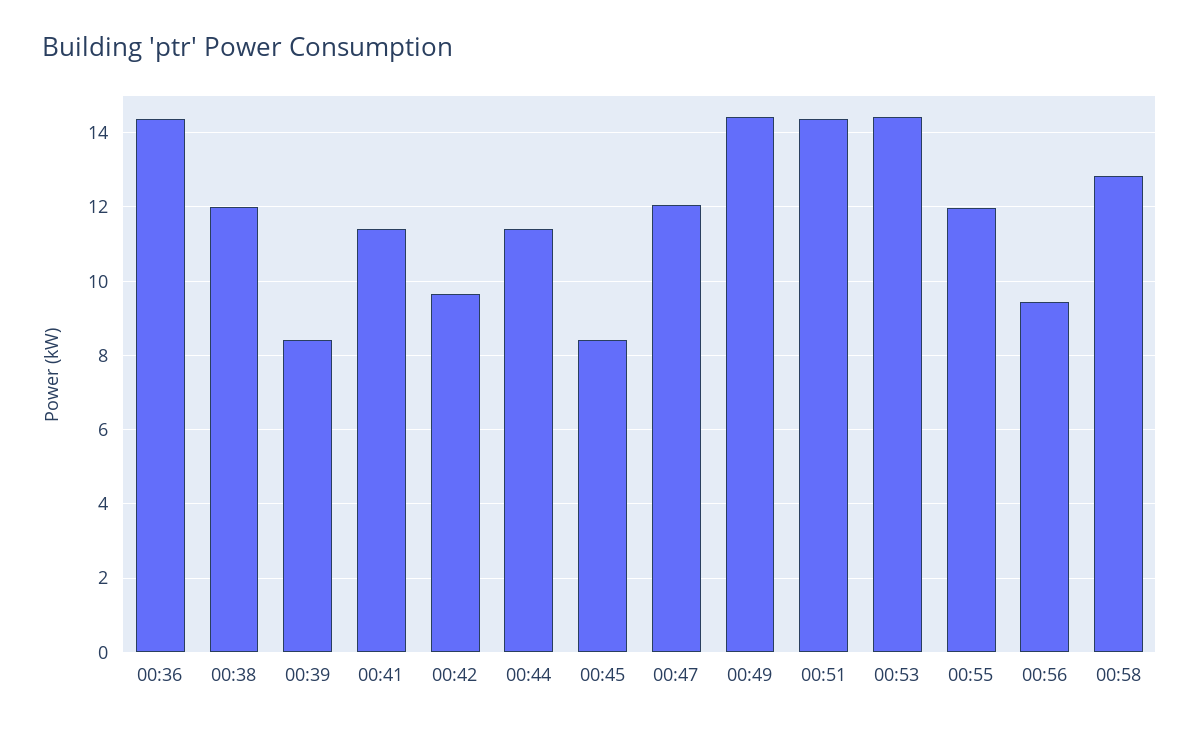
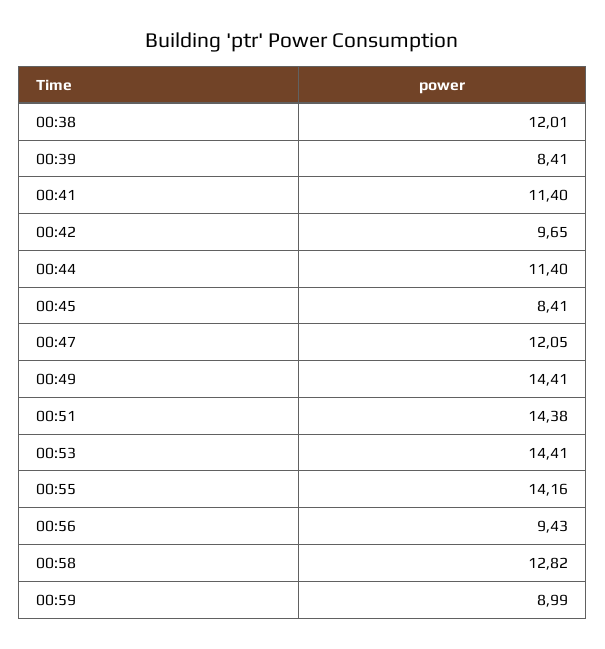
00:36: 14.4 -> none
00:55: 12 -> 14.16
00:59: none -> 8.99

